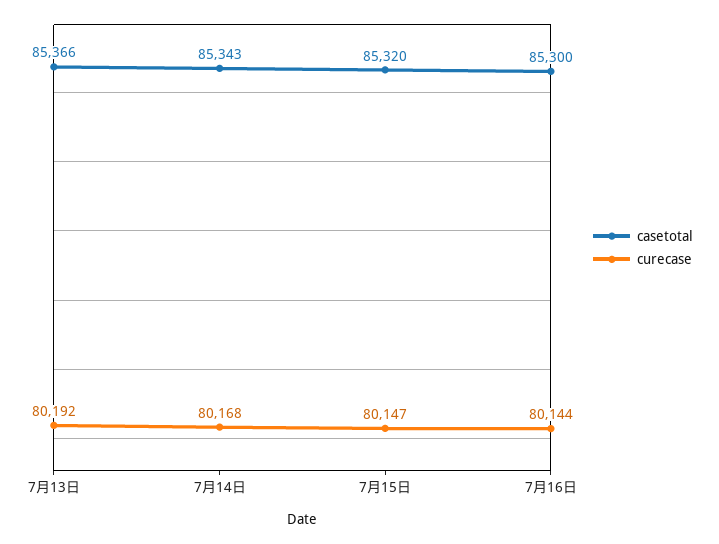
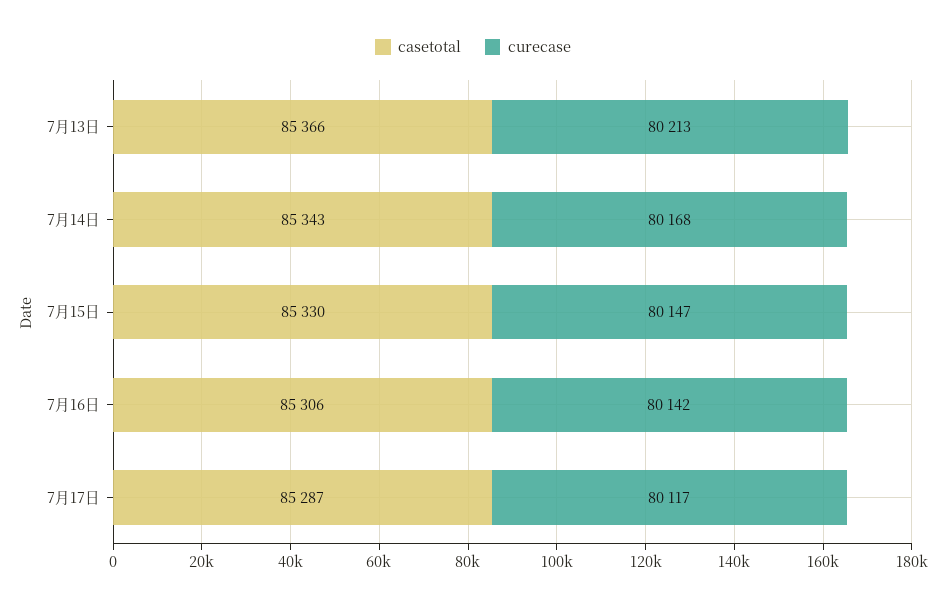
curecase, 7月13日: 80192 -> 80213
casetotal, 7月15日: 85320 -> 85330
casetotal, 7月16日: 85300 -> 85306
curecase, 7月16日: 80144 -> 80142
casetotal, 7月17日: none -> 85287
curecase, 7月17日: none -> 80117

